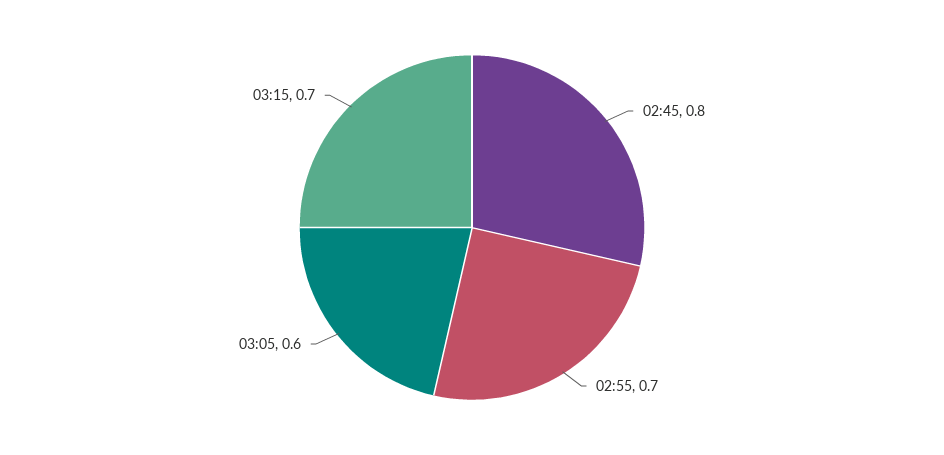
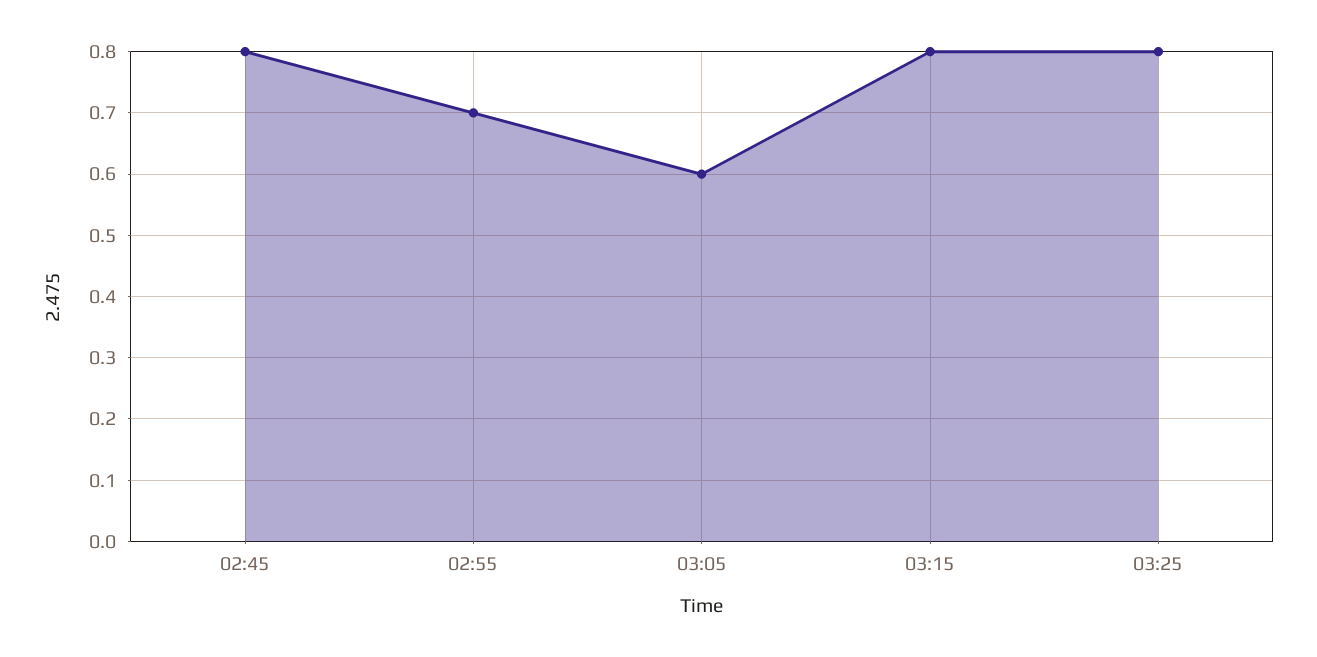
03:15: 0.7 -> 0.8
03:25: none -> 0.8

